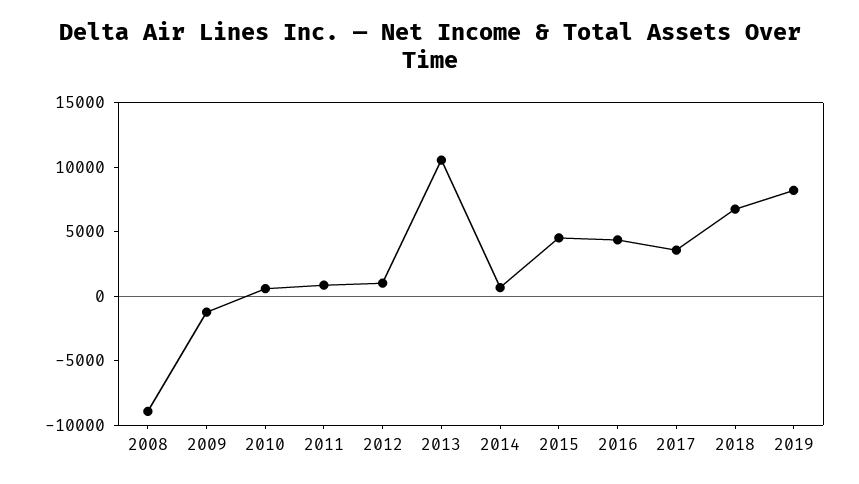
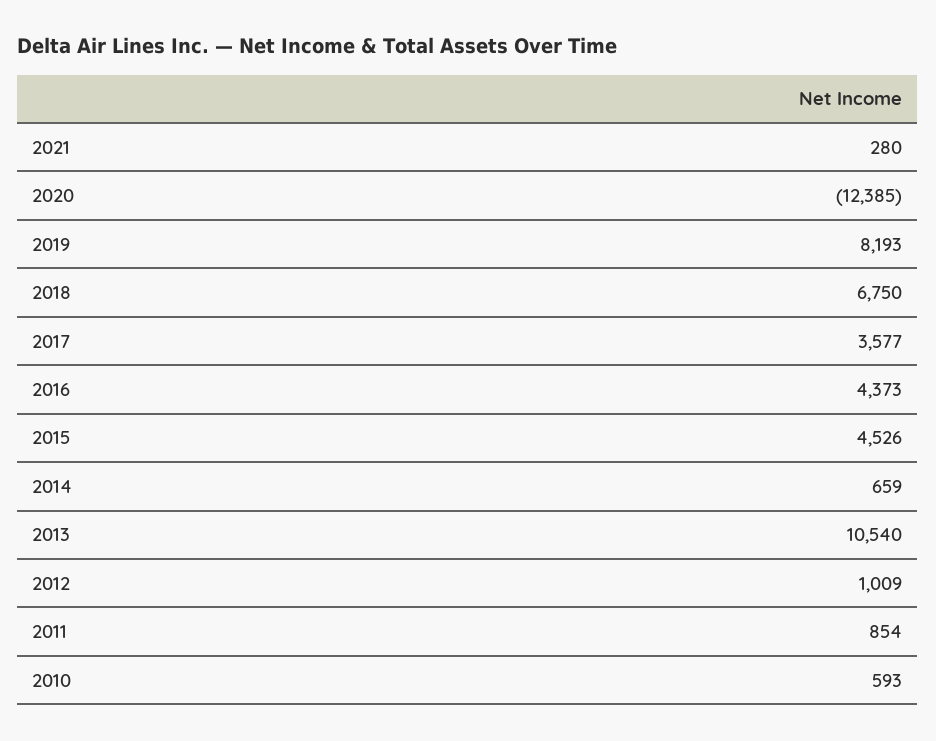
2008: -9000 -> none
2009: -1000 -> none
2021: none -> 280
2020: none -> -12385

